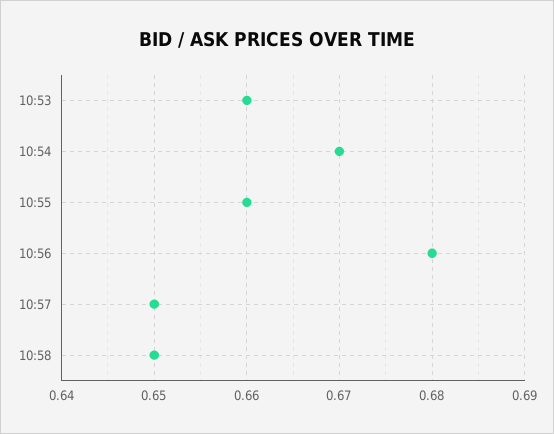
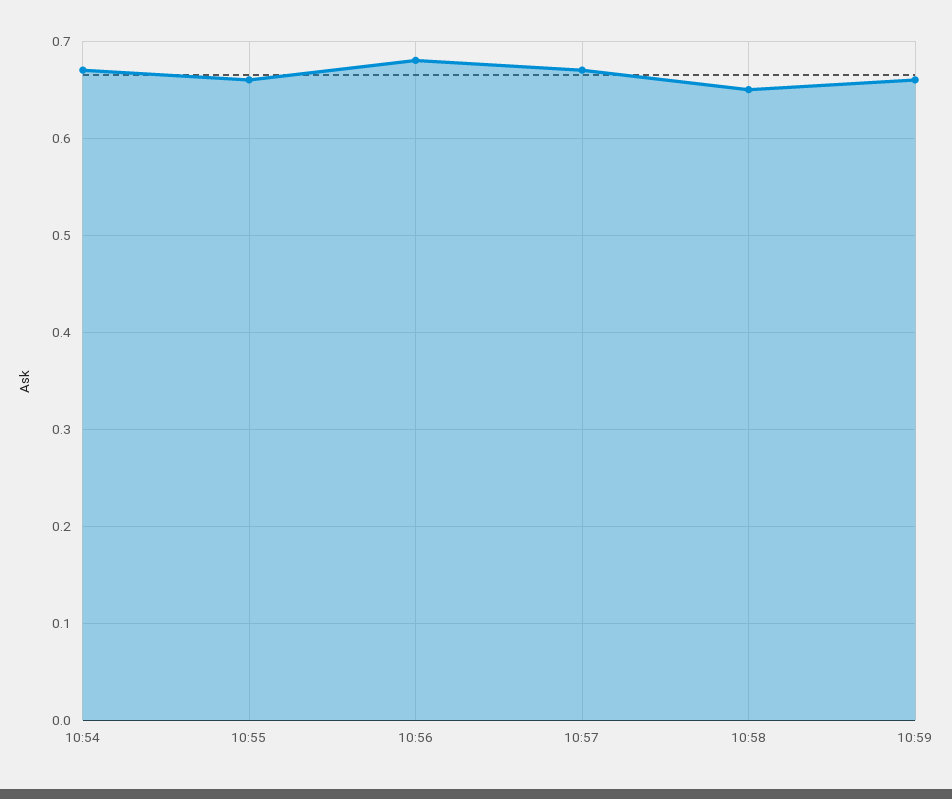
10:53: 0.66 -> none
10:57: 0.65 -> 0.67
10:59: none -> 0.66

